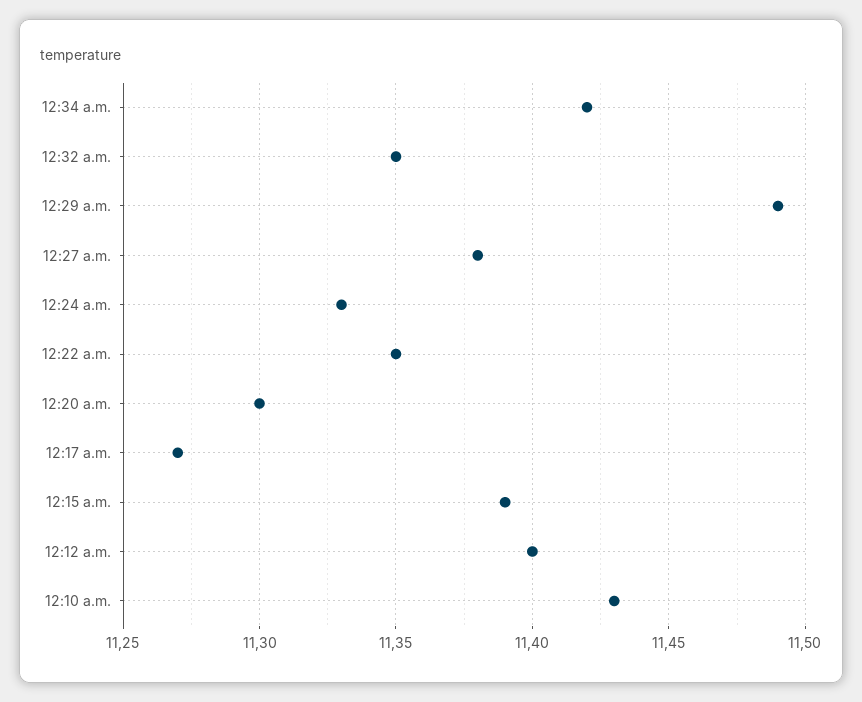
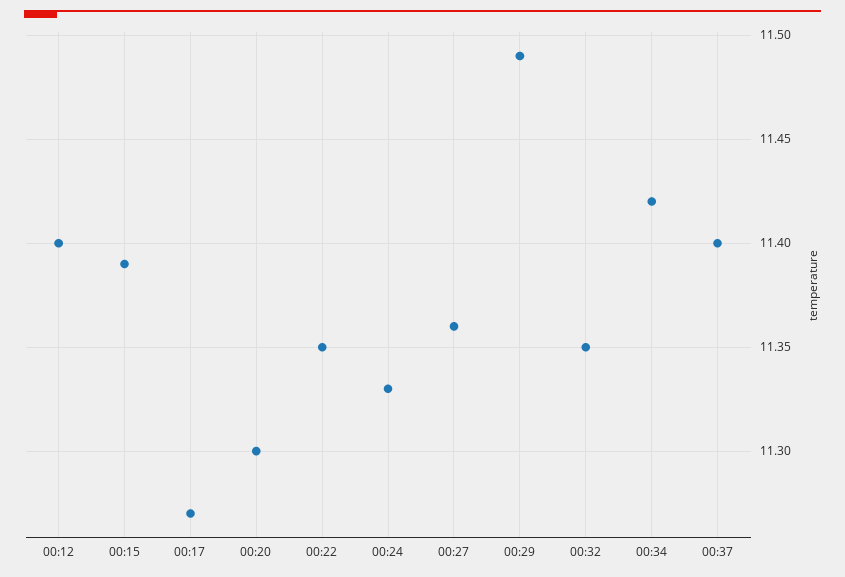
12:27 a.m.: 11.38 -> 11.36
12:10 a.m.: 11.43 -> none
00:37: none -> 11.4

